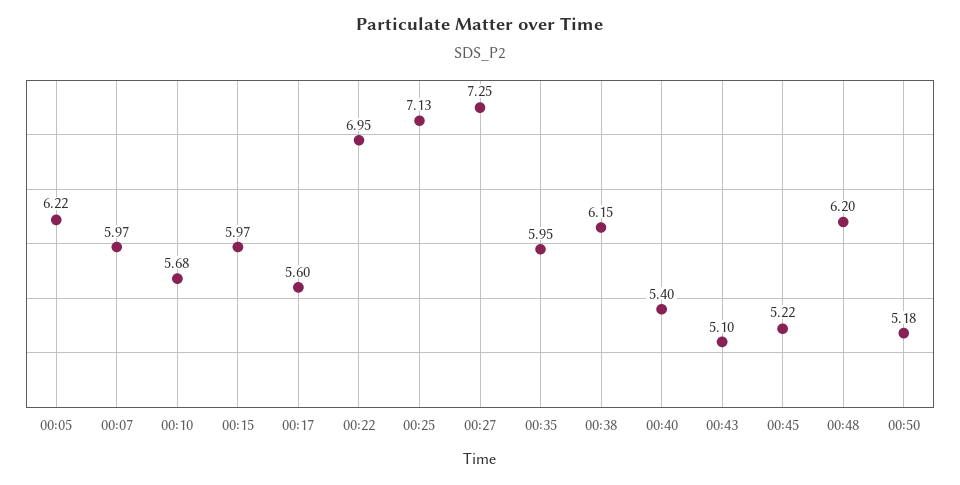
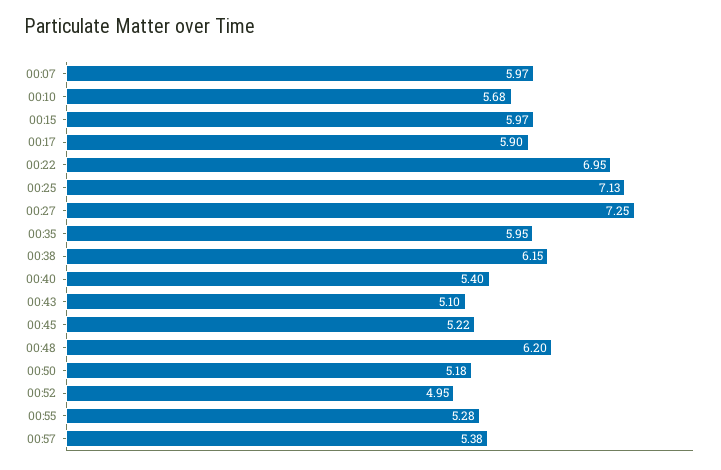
00:05: 6.22 -> none
00:17: 5.6 -> 5.9
00:52: none -> 4.95
00:55: none -> 5.28
00:57: none -> 5.38

